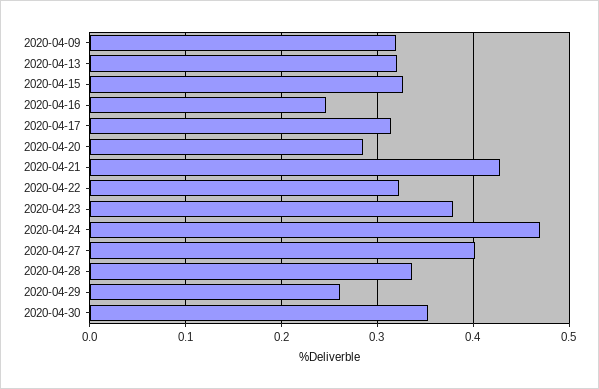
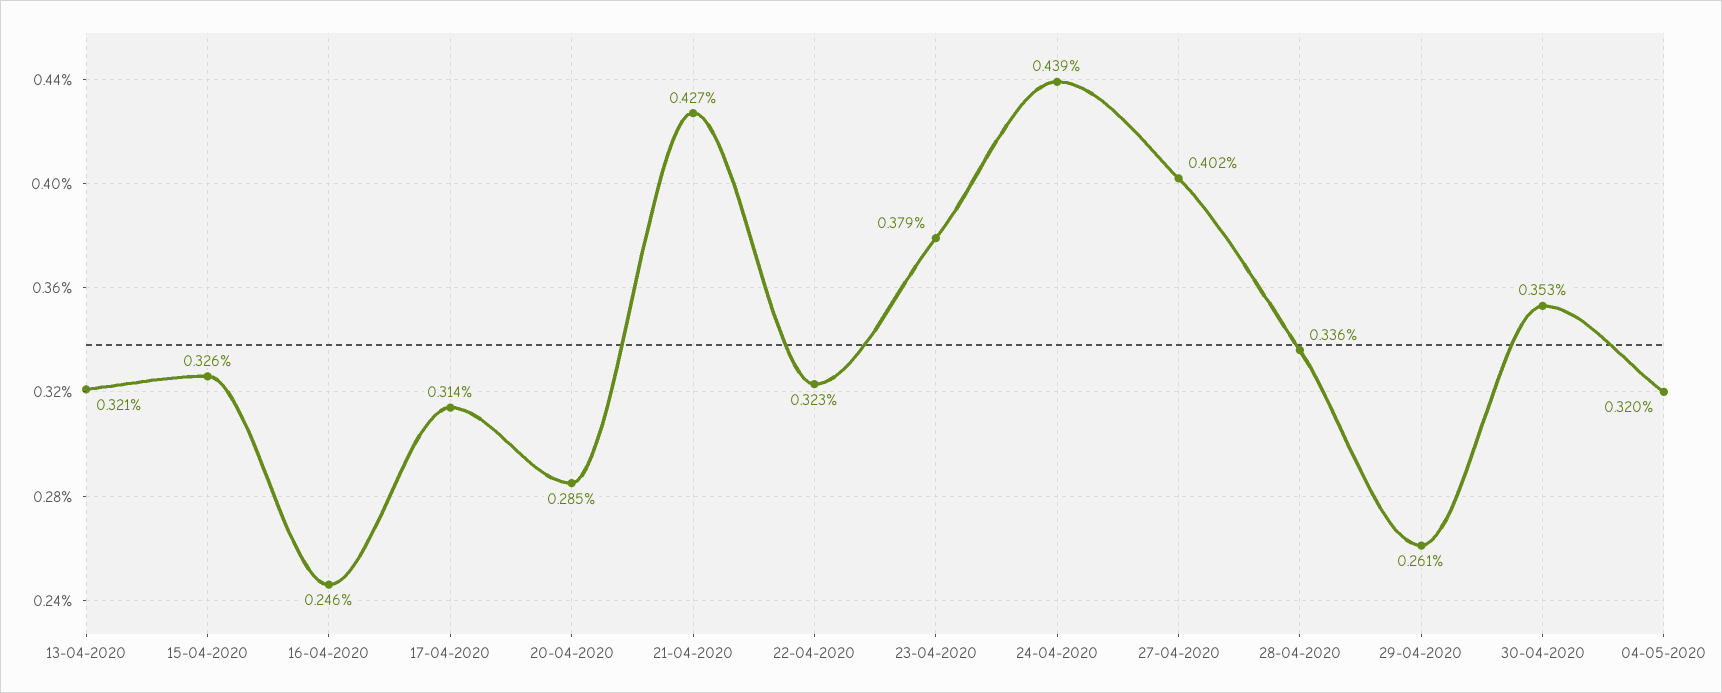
2020-04-09: 0.32 -> none
2020-04-24: 0.47 -> 0.439
04-05-2020: none -> 0.32

